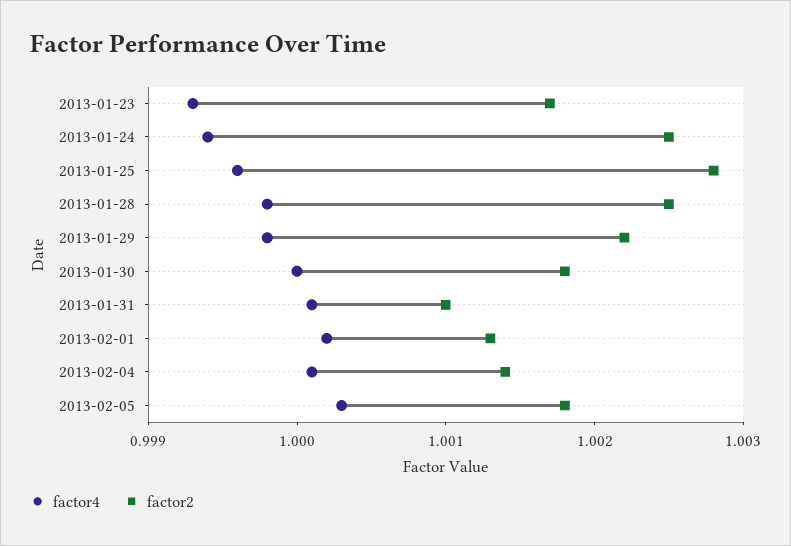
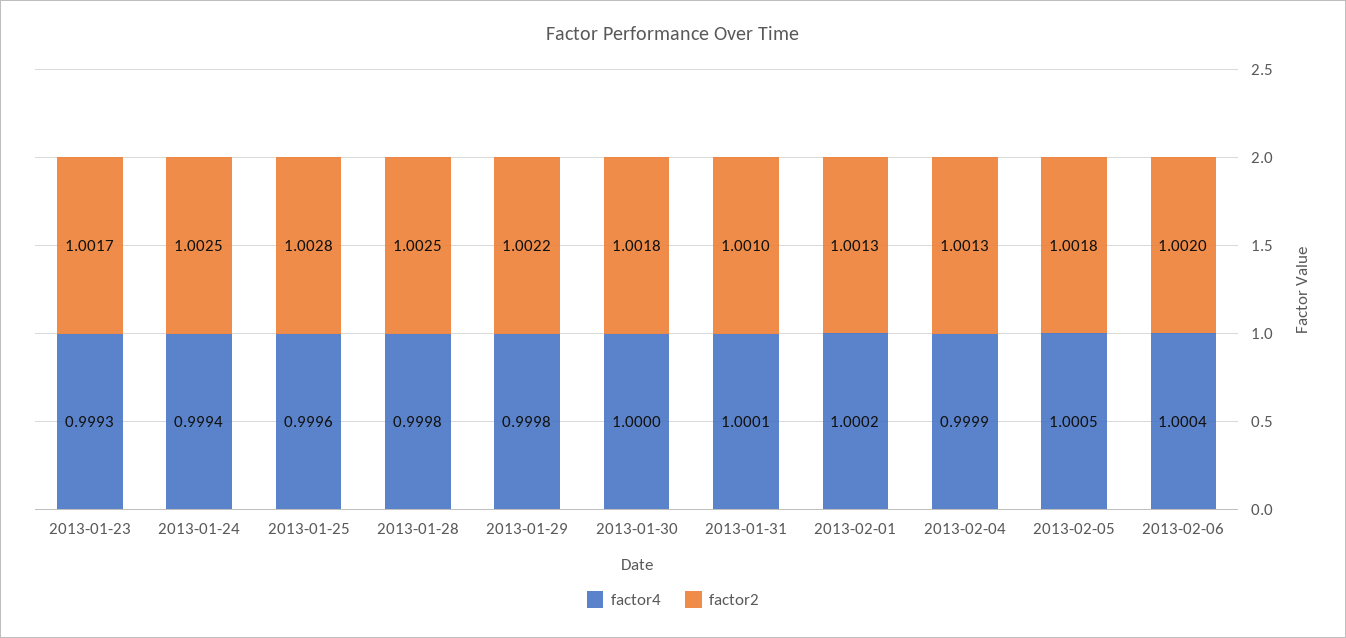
factor4, 2013-02-04: 1.0001 -> 0.9999
factor2, 2013-02-04: 1.0014 -> 1.0013
factor4, 2013-02-05: 1.0003 -> 1.0005
factor4, 2013-02-06: none -> 1.0004
factor2, 2013-02-06: none -> 1.002

